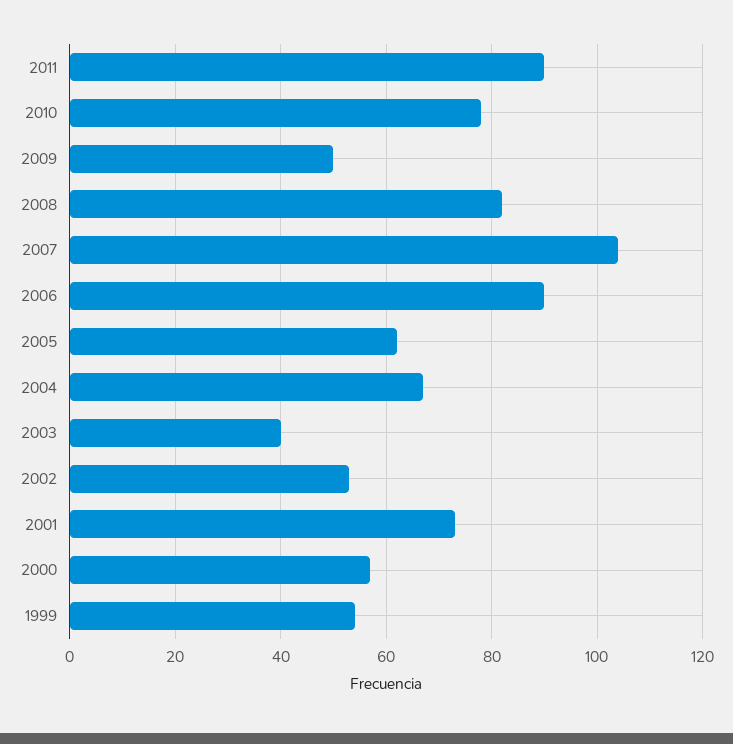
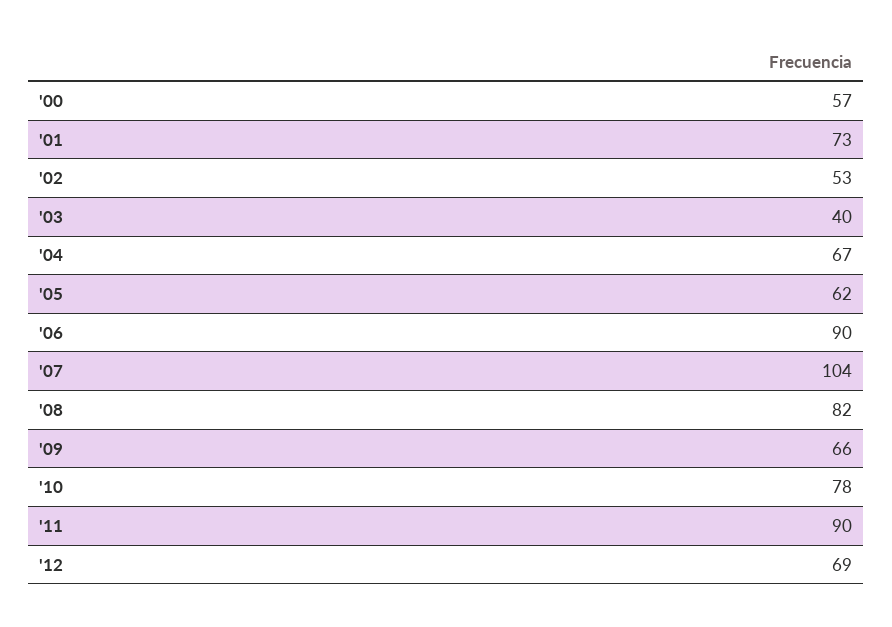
2009: 50 -> 66
1999: 55 -> none
'12: none -> 69

